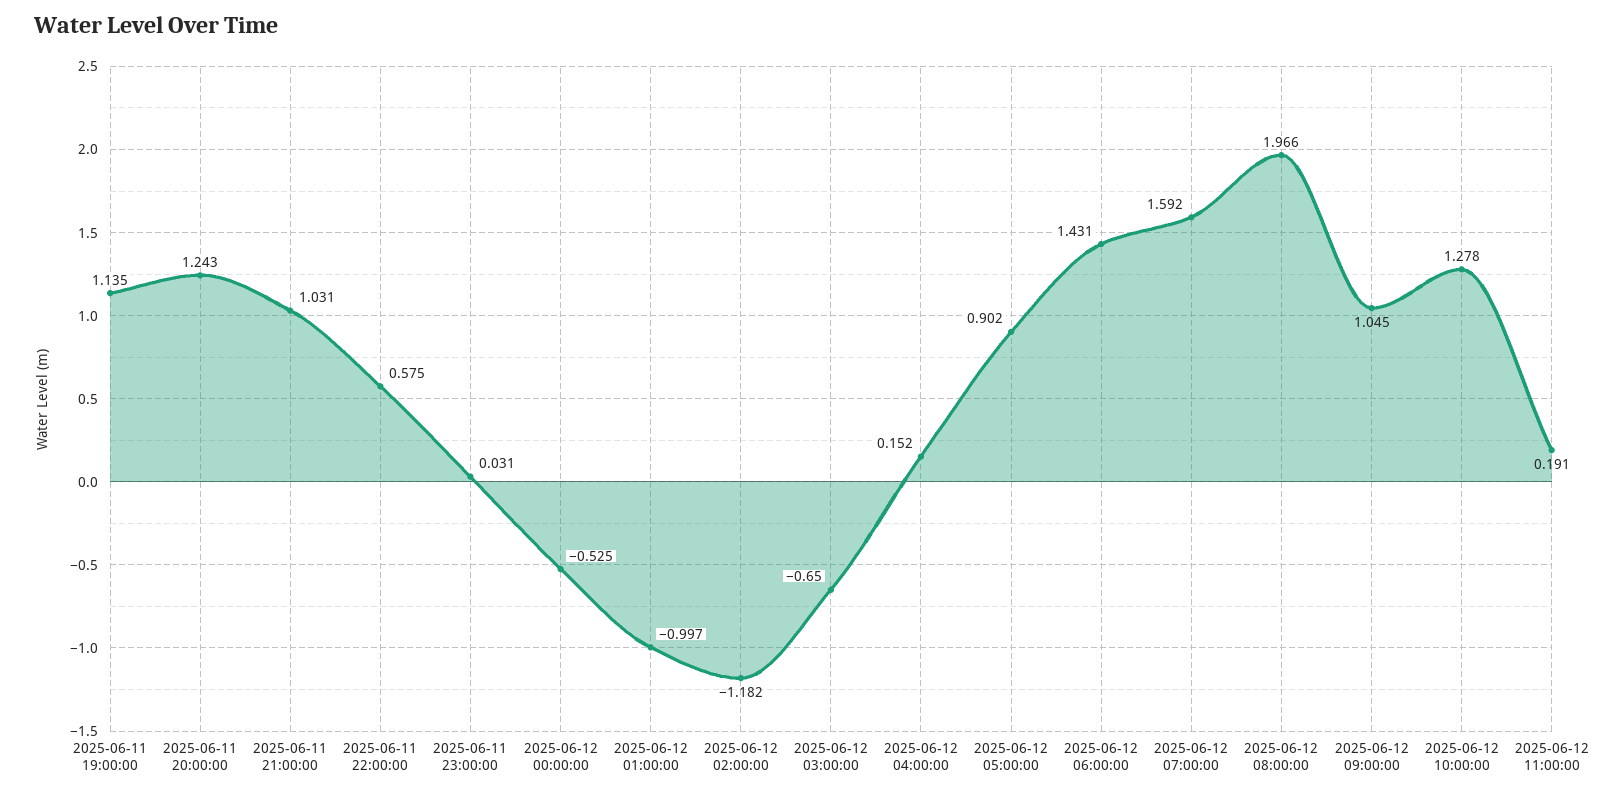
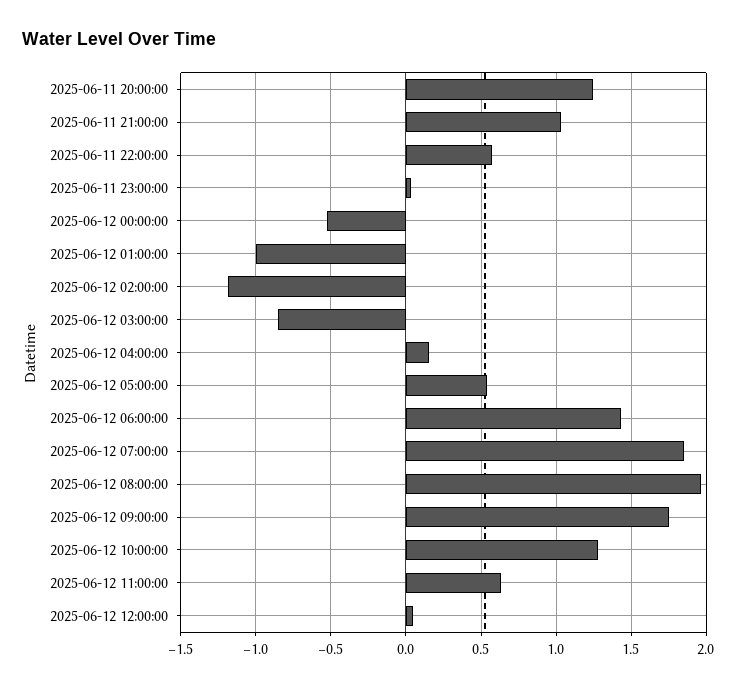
2025-06-11 19:00:00: 1.135 -> none
2025-06-12 03:00:00: -0.65 -> -0.85
2025-06-12 05:00:00: 0.902 -> 0.55
2025-06-12 07:00:00: 1.592 -> 1.85
2025-06-12 09:00:00: 1.045 -> 1.75
2025-06-12 11:00:00: 0.191 -> 0.65
2025-06-12 12:00:00: none -> 0.05

